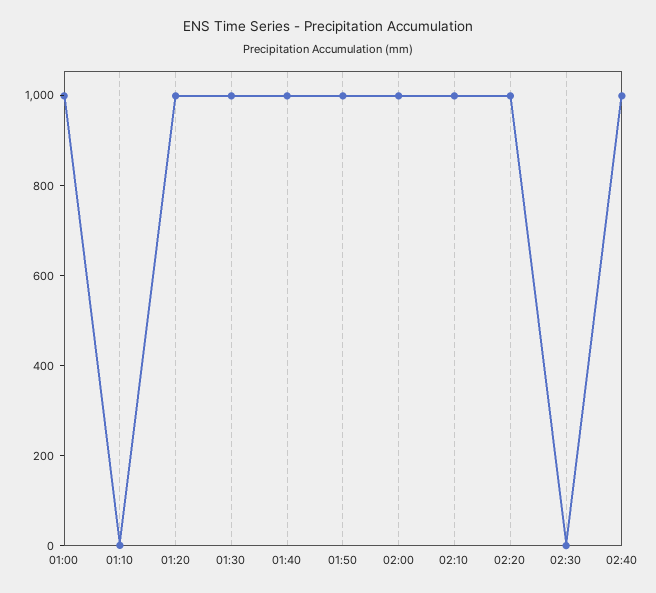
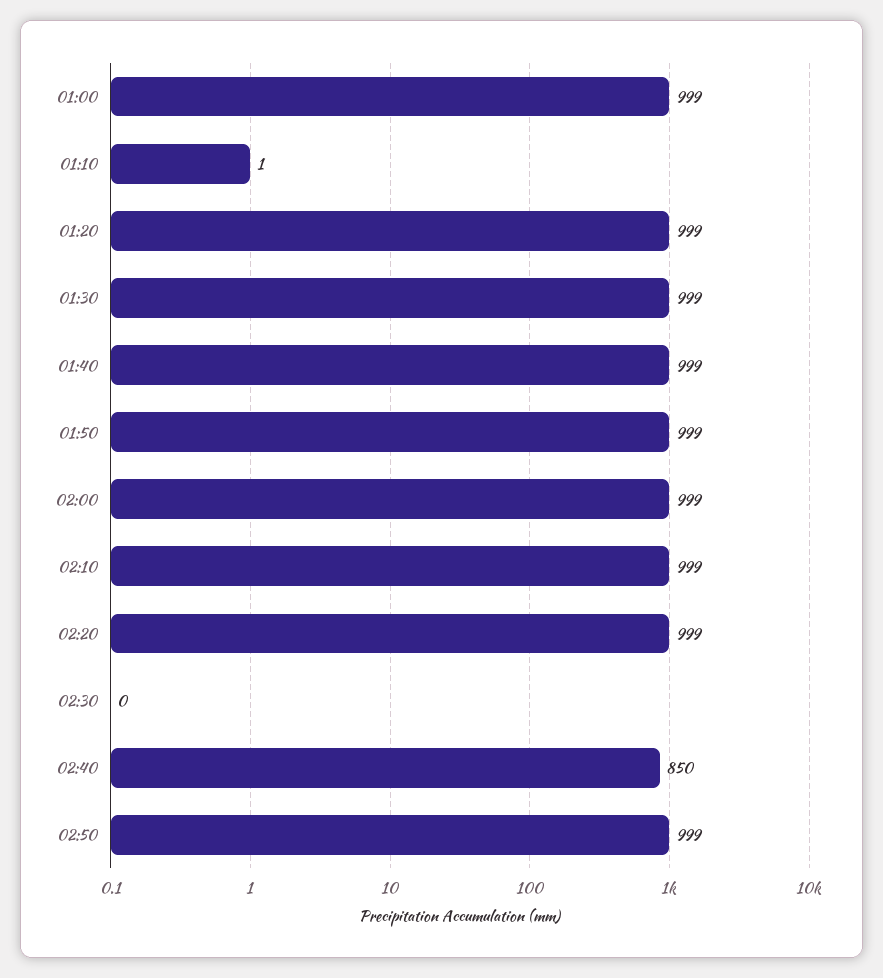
02:40: 1000 -> 850
02:50: none -> 999

